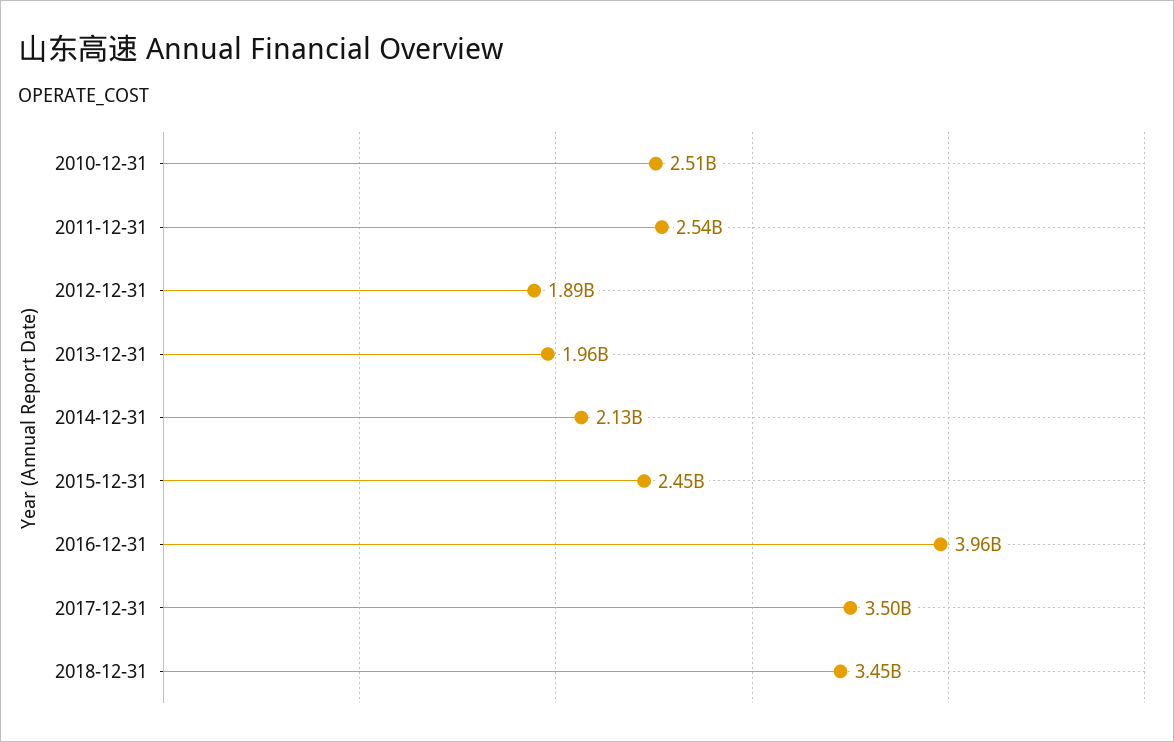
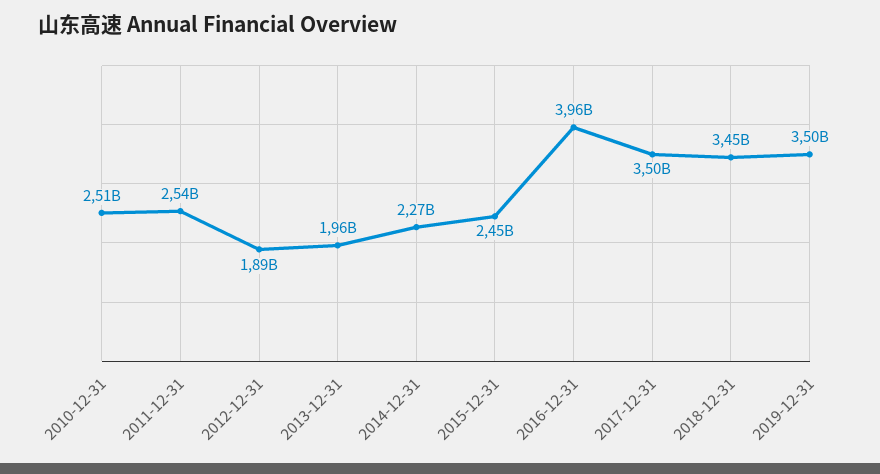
2014-12-31: 2130000000 -> 2270000000
2019-12-31: none -> 3500000000

